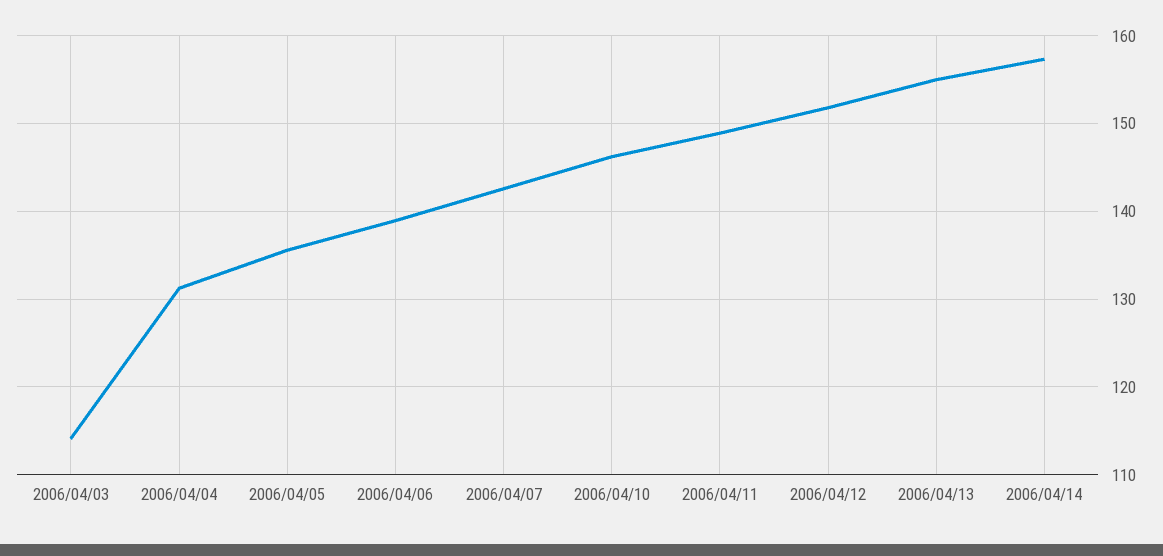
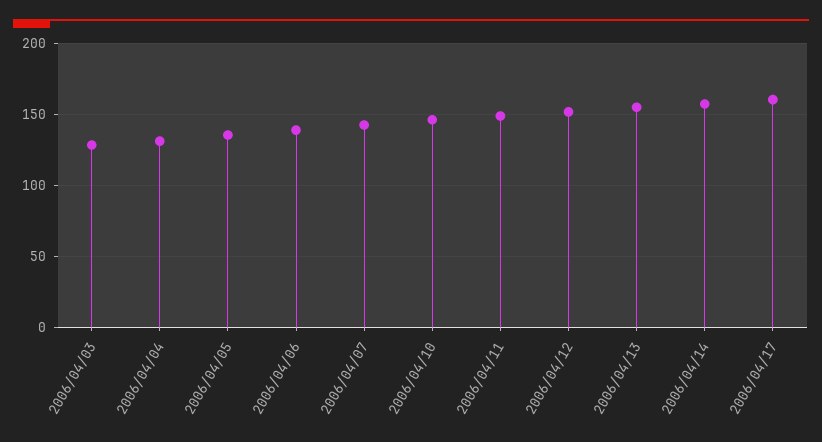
2006/04/03: 114 -> 130
2006/04/17: none -> 160

